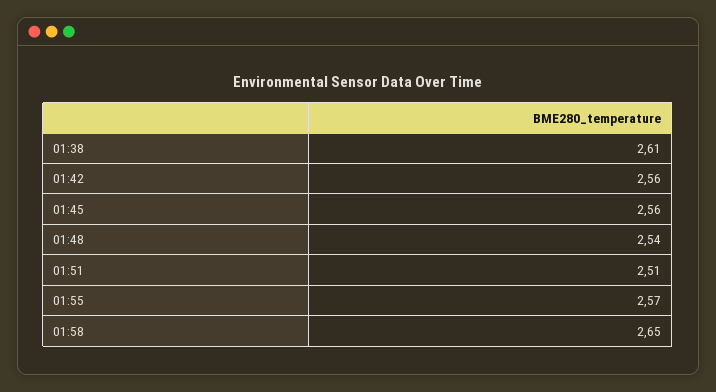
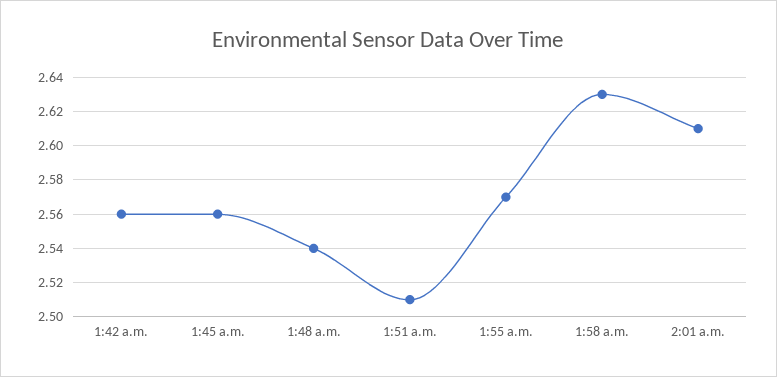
01:38: 2.61 -> none
01:58: 2.65 -> 2.63
2:01 a.m.: none -> 2.61

